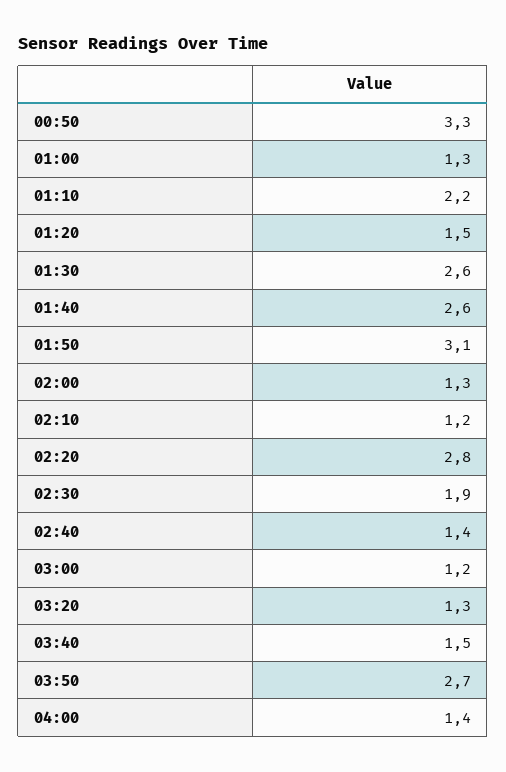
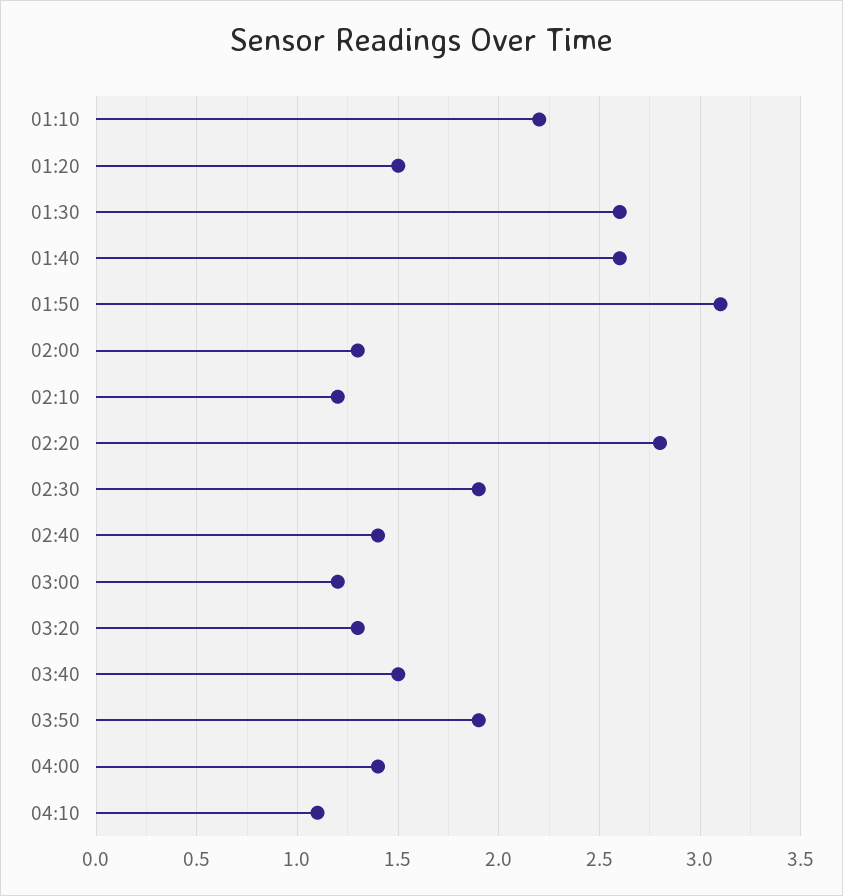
00:50: 3.3 -> none
01:00: 1.3 -> none
03:50: 2.7 -> 1.9
04:10: none -> 1.1

